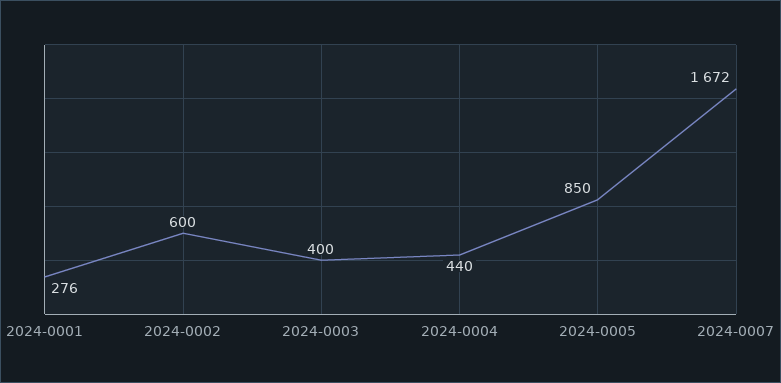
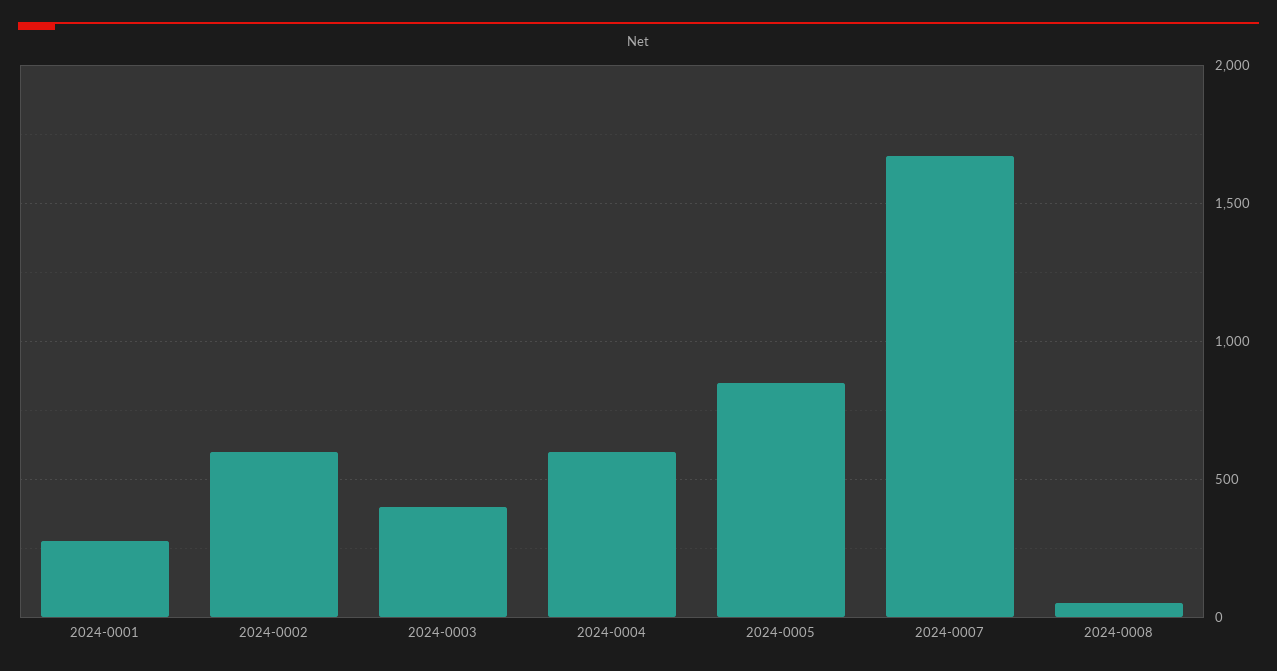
2024-0004: 440 -> 600
2024-0008: none -> 50

